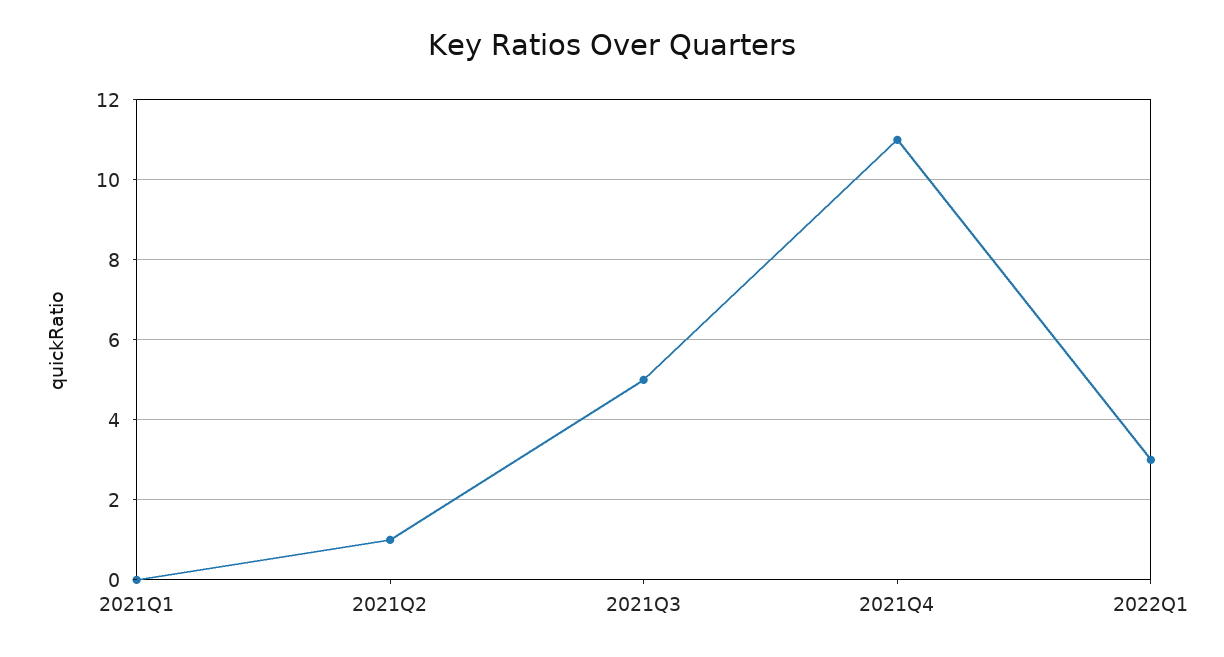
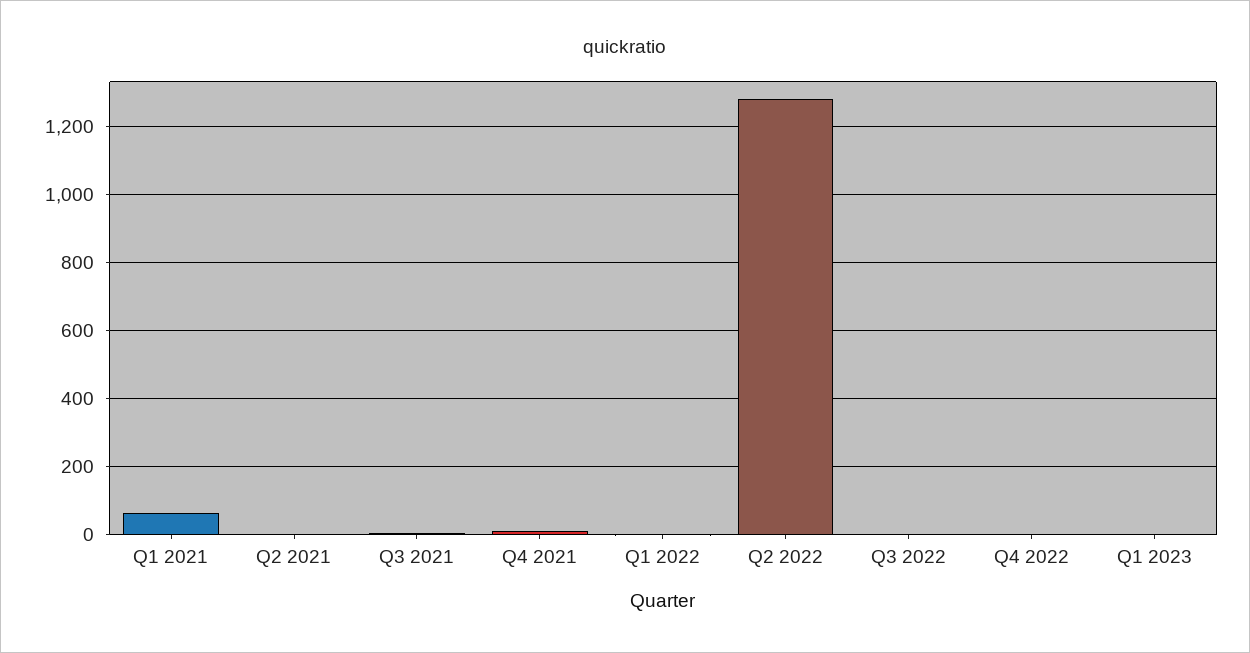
2021Q1: 0 -> 60
Q2 2022: none -> 1280
Q3 2022: none -> 0
Q4 2022: none -> 0
Q1 2023: none -> 0

